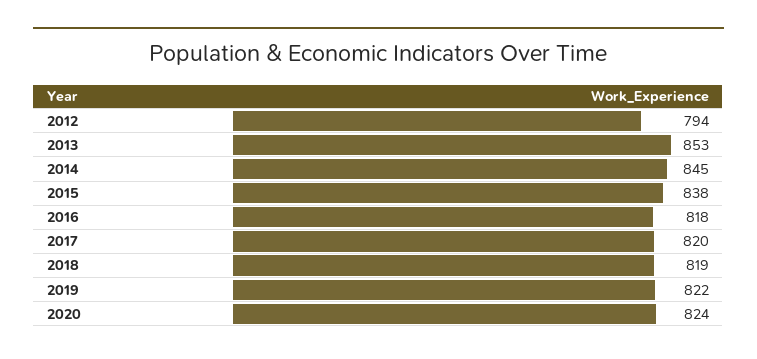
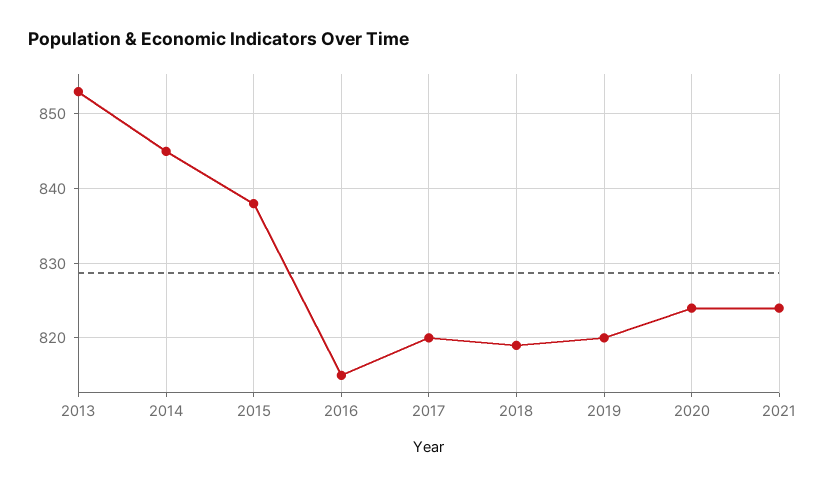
2012: 794 -> none
2016: 818 -> 815
2019: 822 -> 820
2021: none -> 824

